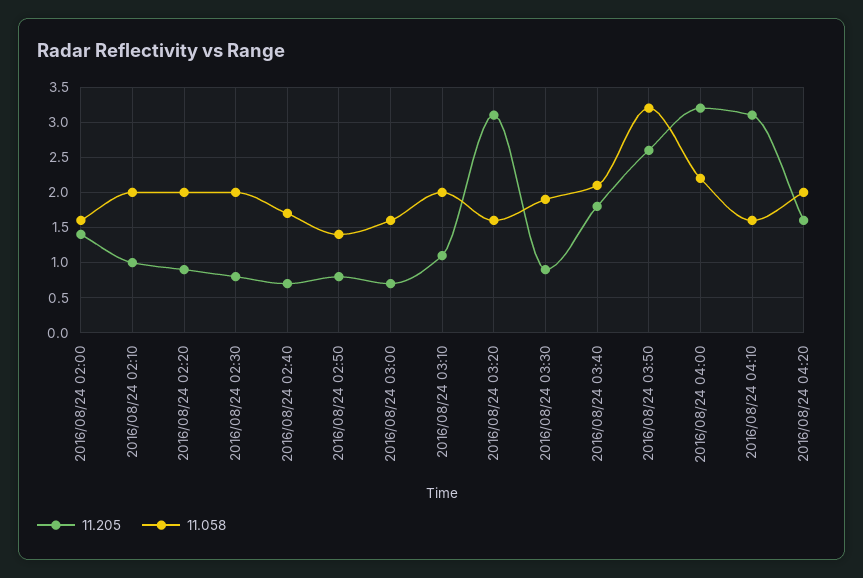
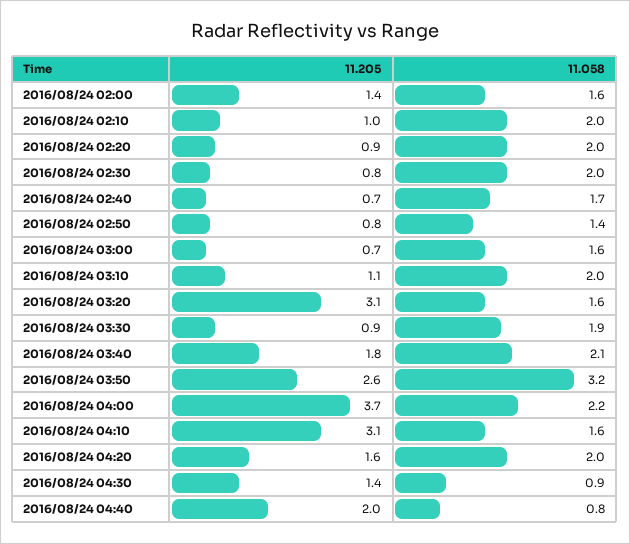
11.205, 2016/08/24 04:00: 3.2 -> 3.7
11.205, 2016/08/24 04:30: none -> 1.4
11.058, 2016/08/24 04:30: none -> 0.9
11.205, 2016/08/24 04:40: none -> 2
11.058, 2016/08/24 04:40: none -> 0.8

